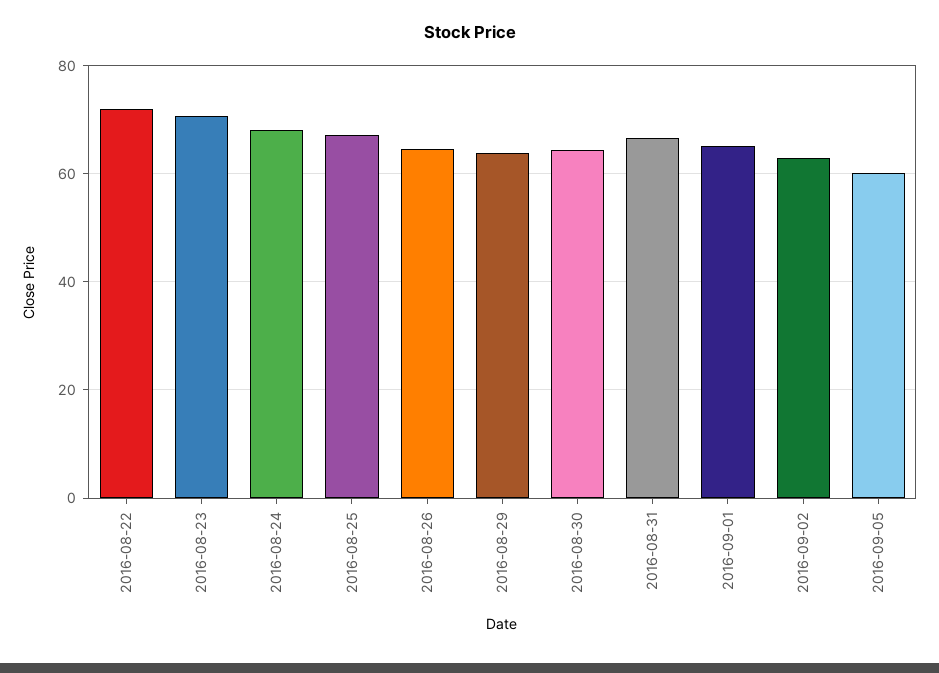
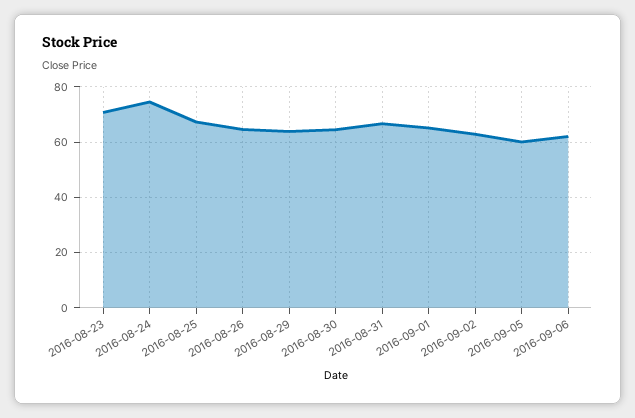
2016-08-22: 72 -> none
2016-08-24: 68 -> 75
2016-09-06: none -> 62.5

